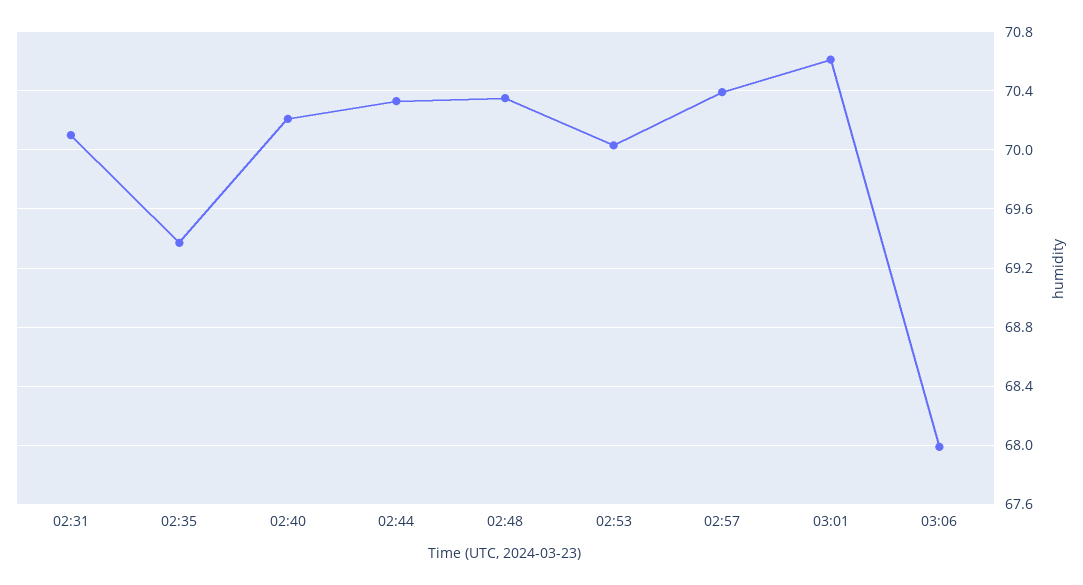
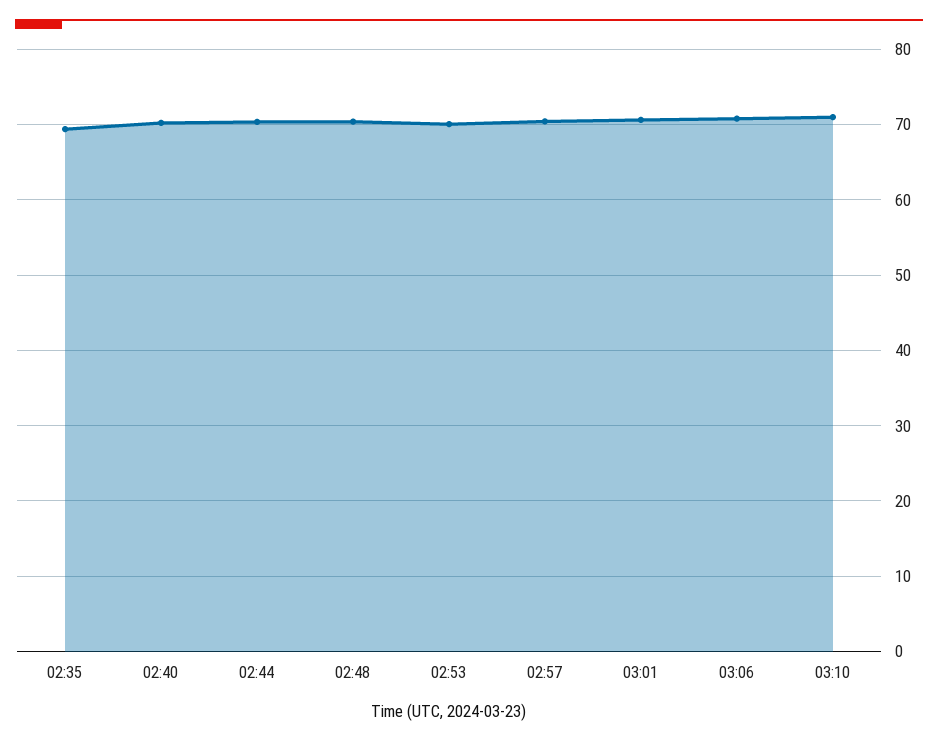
02:31: 70.1 -> none
03:06: 68 -> 71
03:10: none -> 71

